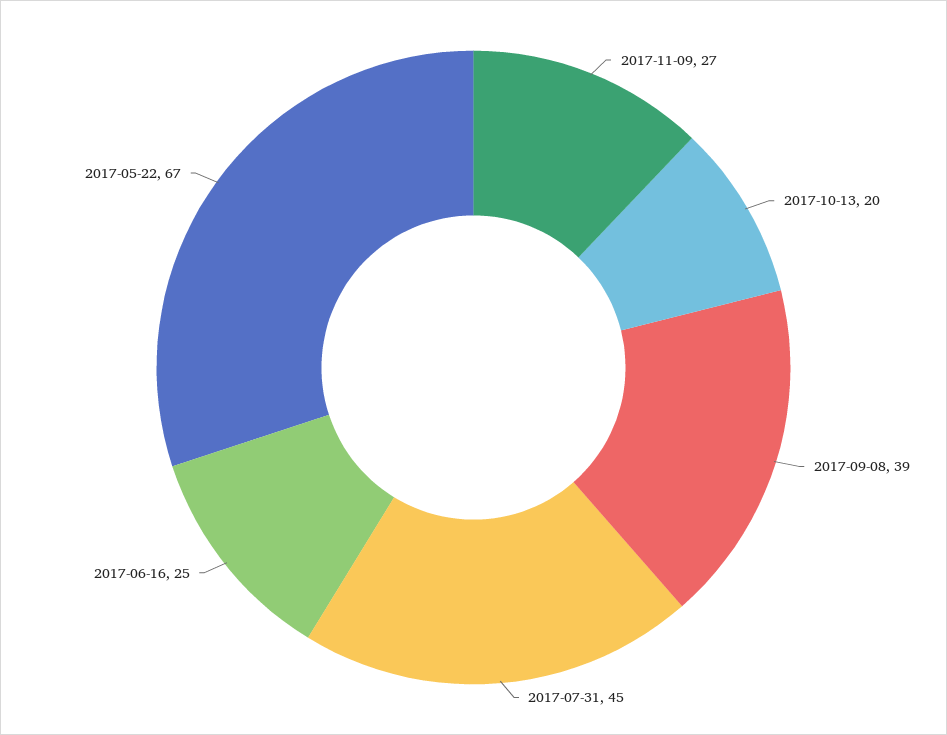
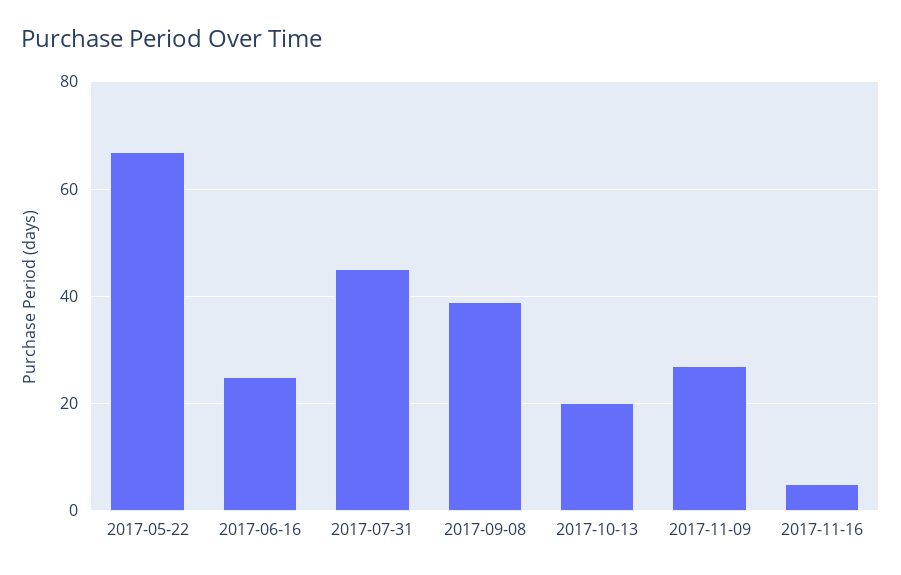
2017-11-16: none -> 5

